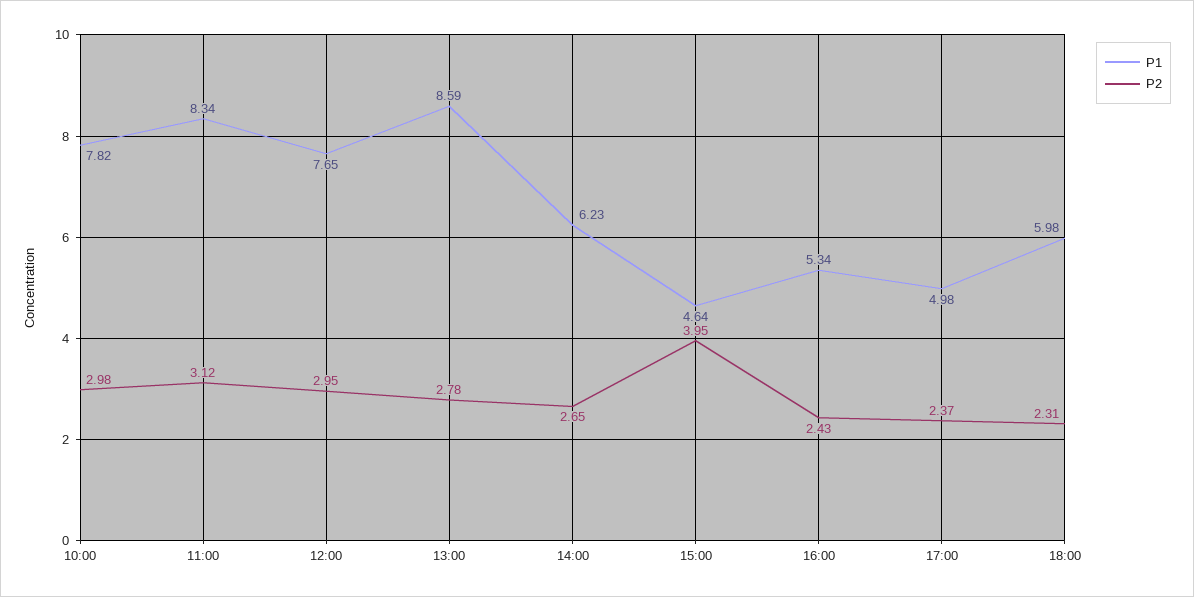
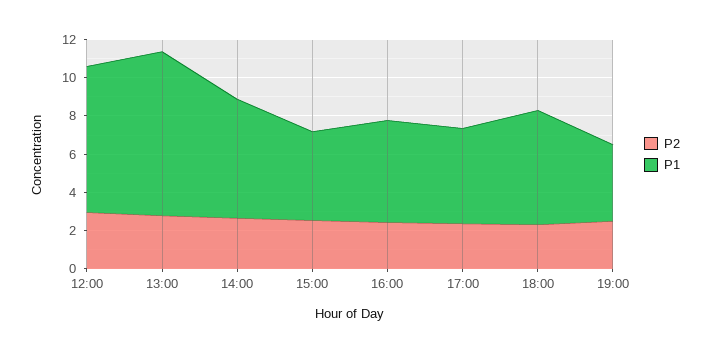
P1, 10:00: 7.82 -> none
P2, 10:00: 2.98 -> none
P1, 11:00: 8.34 -> none
P2, 11:00: 3.12 -> none
P2, 15:00: 3.95 -> 2.5
P2, 19:00: none -> 2.5
P1, 19:00: none -> 4

